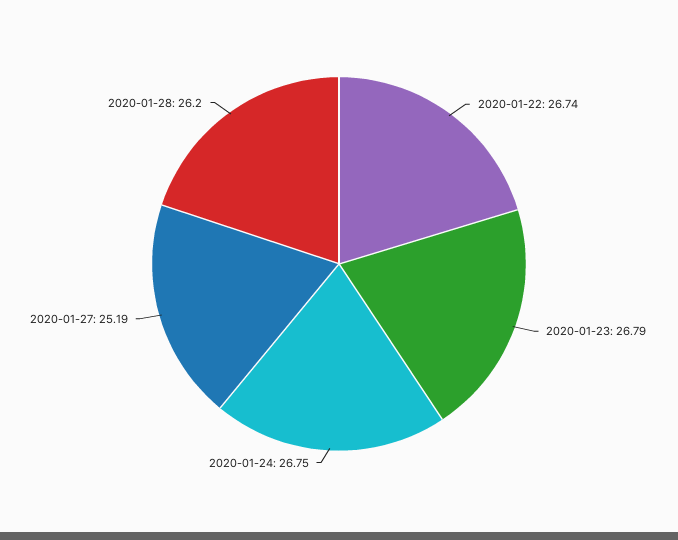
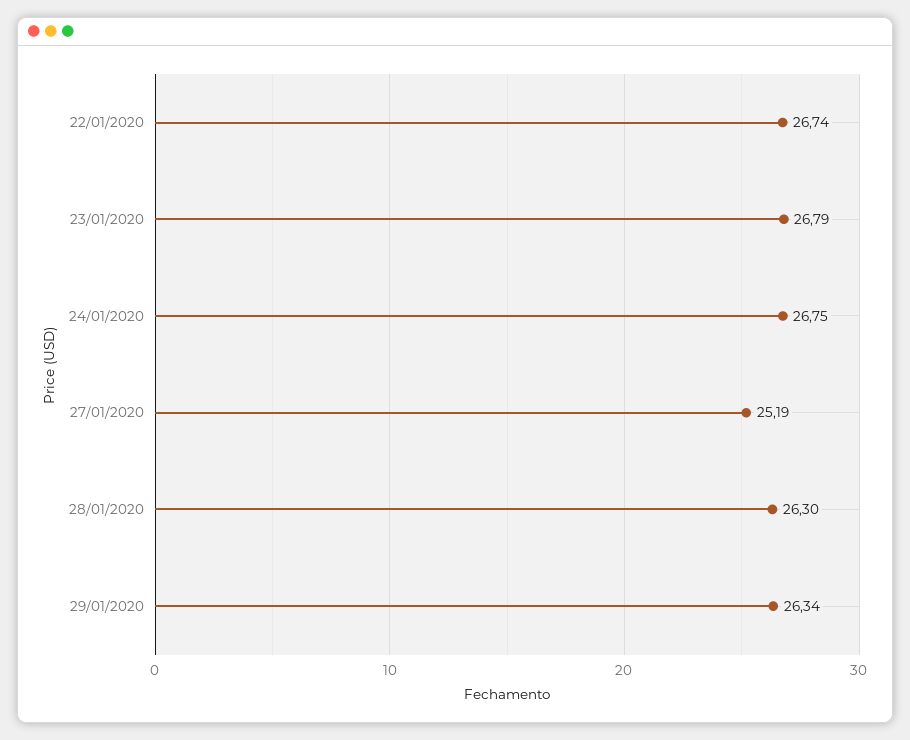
2020-01-28: 26.2 -> 26.3
29/01/2020: none -> 26.34

